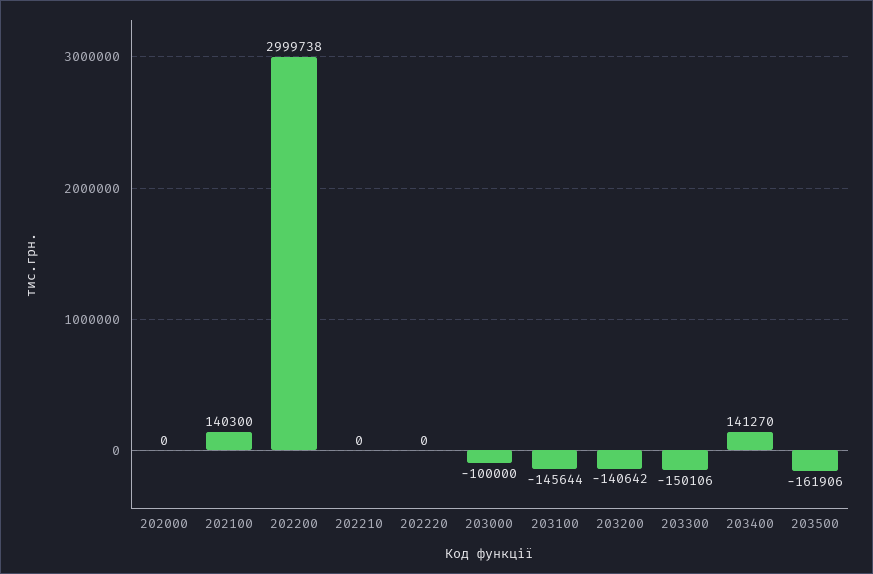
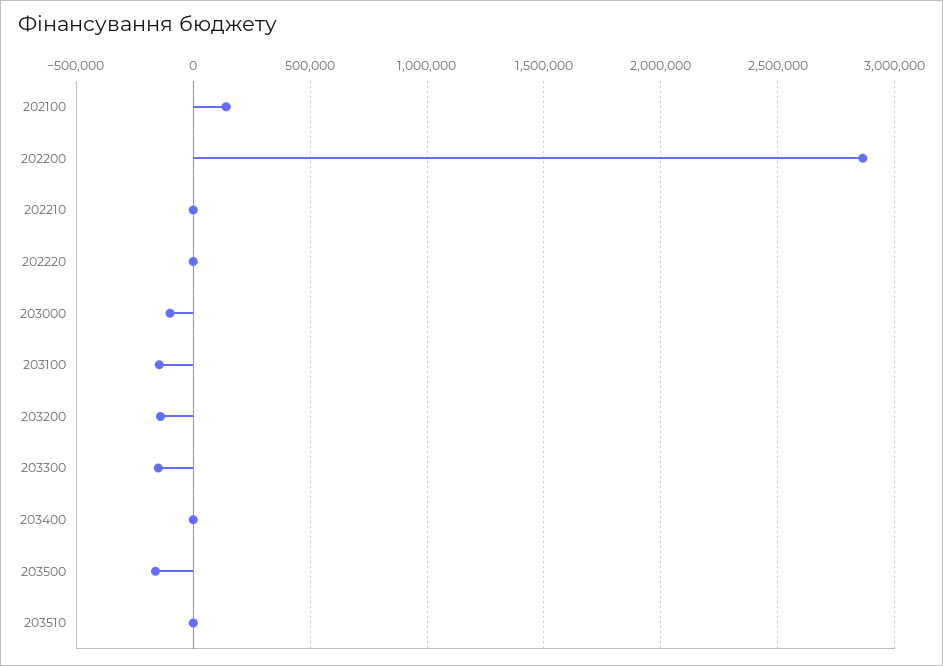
202000: 0 -> none
202200: 2999738 -> 2850000
203400: 141270 -> 0
203510: none -> 0

